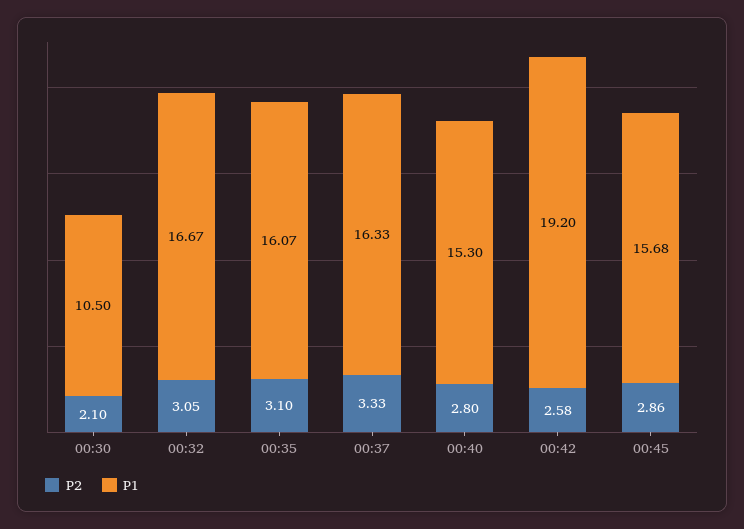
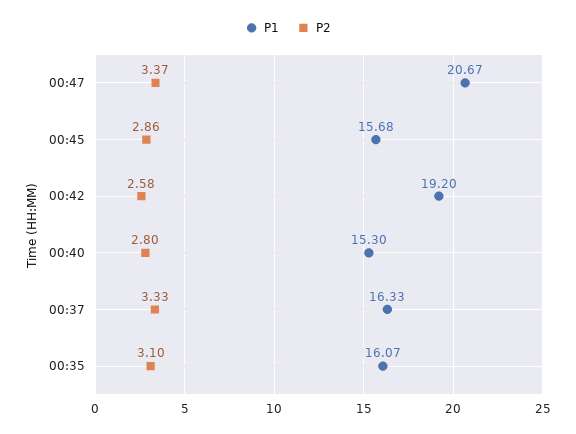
P2, 00:30: 2.1 -> none
P1, 00:30: 10.5 -> none
P2, 00:32: 3.05 -> none
P1, 00:32: 16.67 -> none
P1, 00:47: none -> 20.67
P2, 00:47: none -> 3.37

